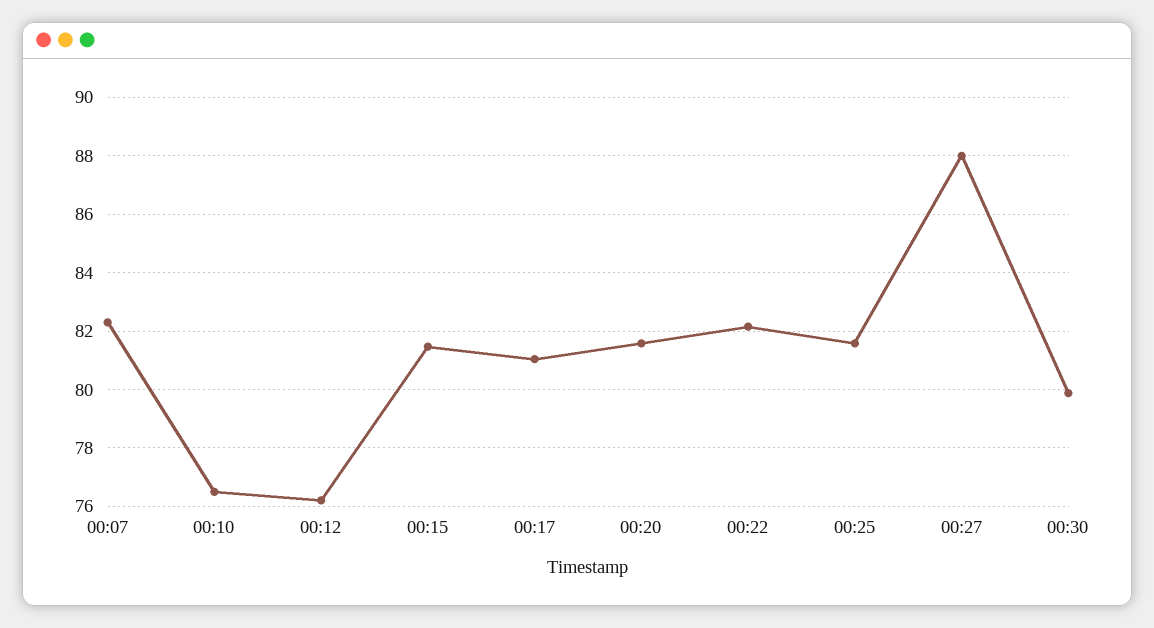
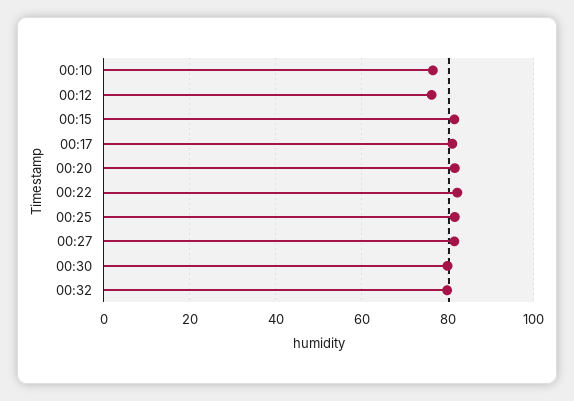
00:07: 82.25 -> none
00:27: 88 -> 82
00:32: none -> 80

